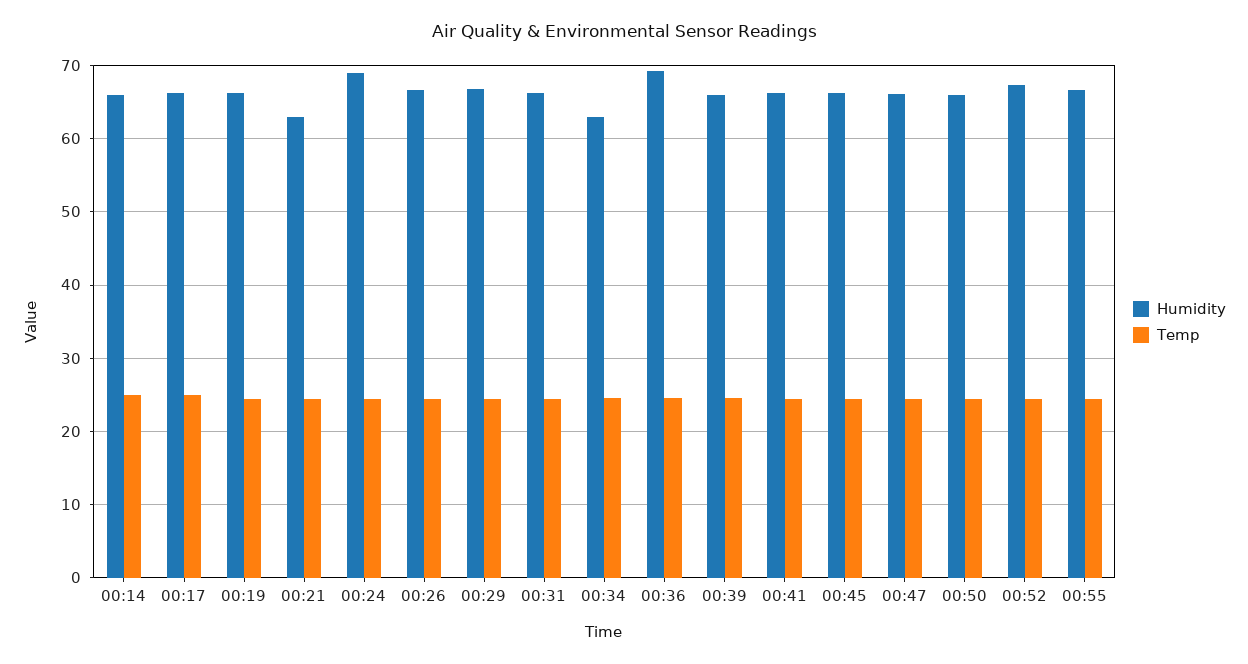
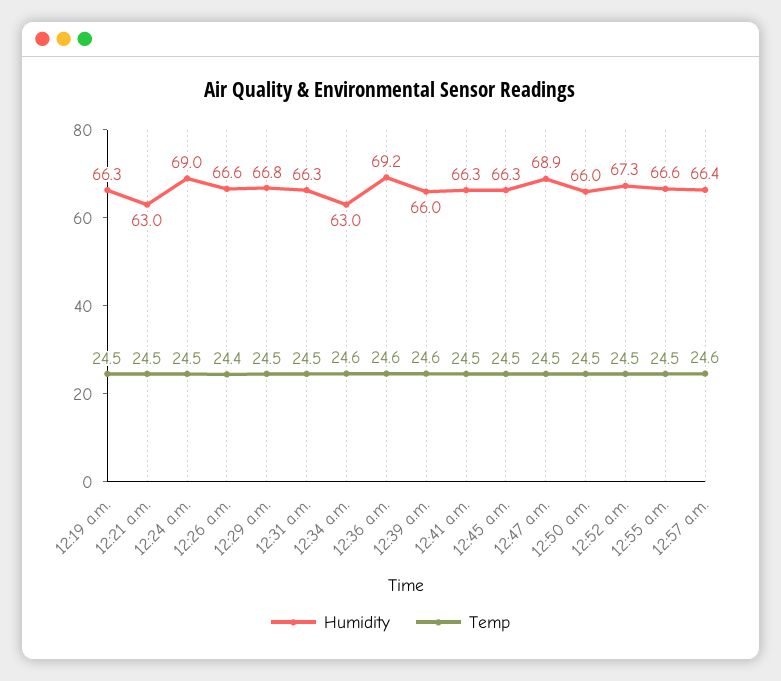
Humidity, 00:14: 66 -> none
Temp, 00:14: 25 -> none
Humidity, 00:17: 66 -> none
Temp, 00:17: 25 -> none
Humidity, 00:47: 66 -> 68.9
Humidity, 12:57 a.m.: none -> 66.4
Temp, 12:57 a.m.: none -> 24.6

